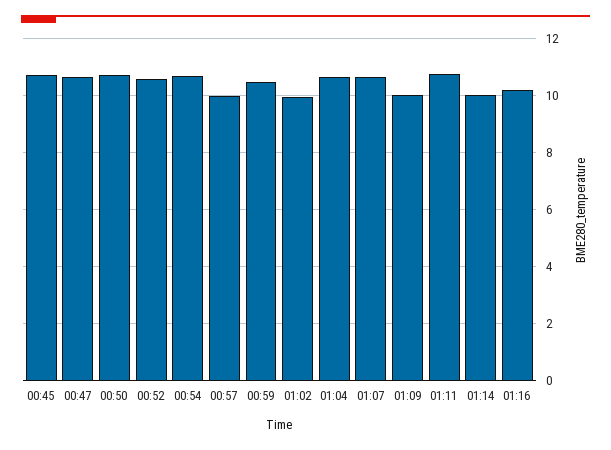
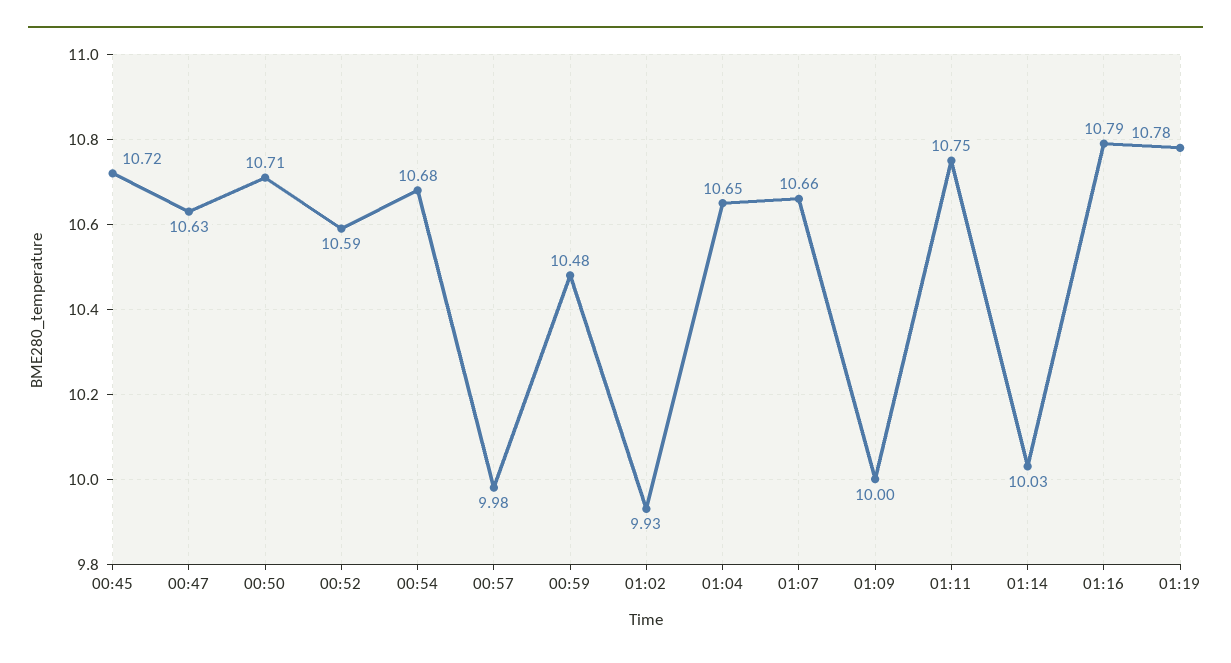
01:16: 10.25 -> 10.79
01:19: none -> 10.78

